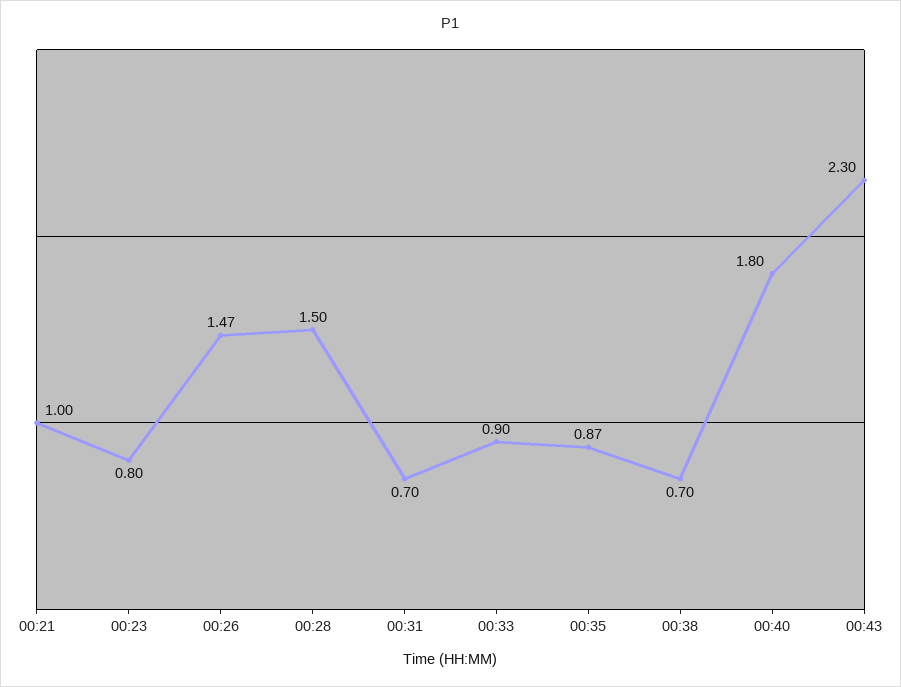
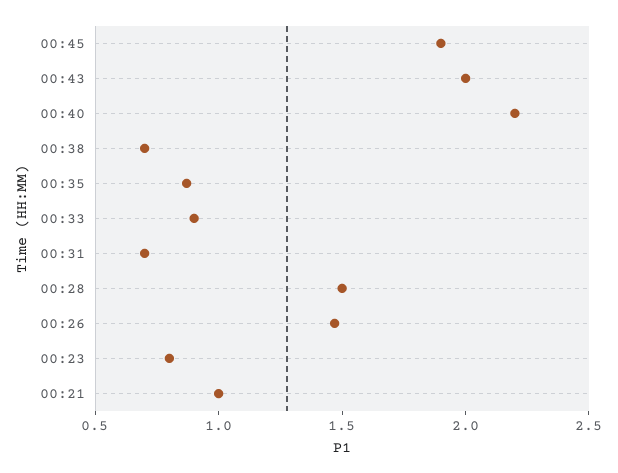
00:40: 1.8 -> 2.2
00:43: 2.3 -> 2
00:45: none -> 1.9

